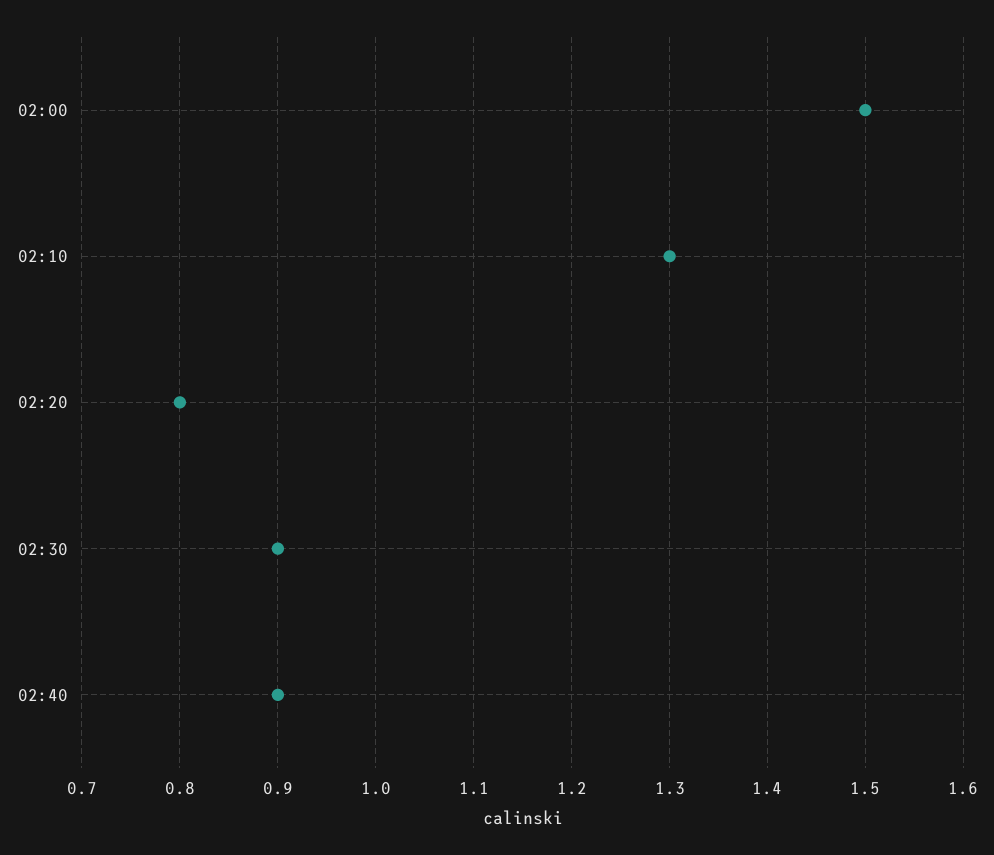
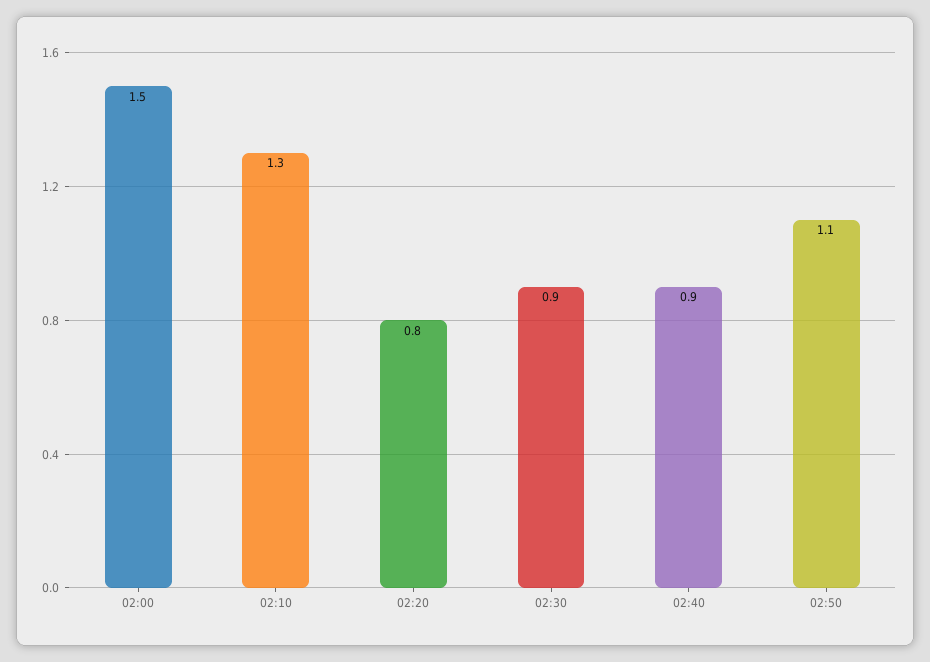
02:50: none -> 1.1

